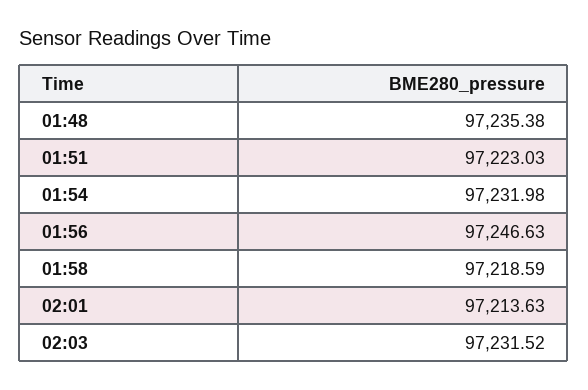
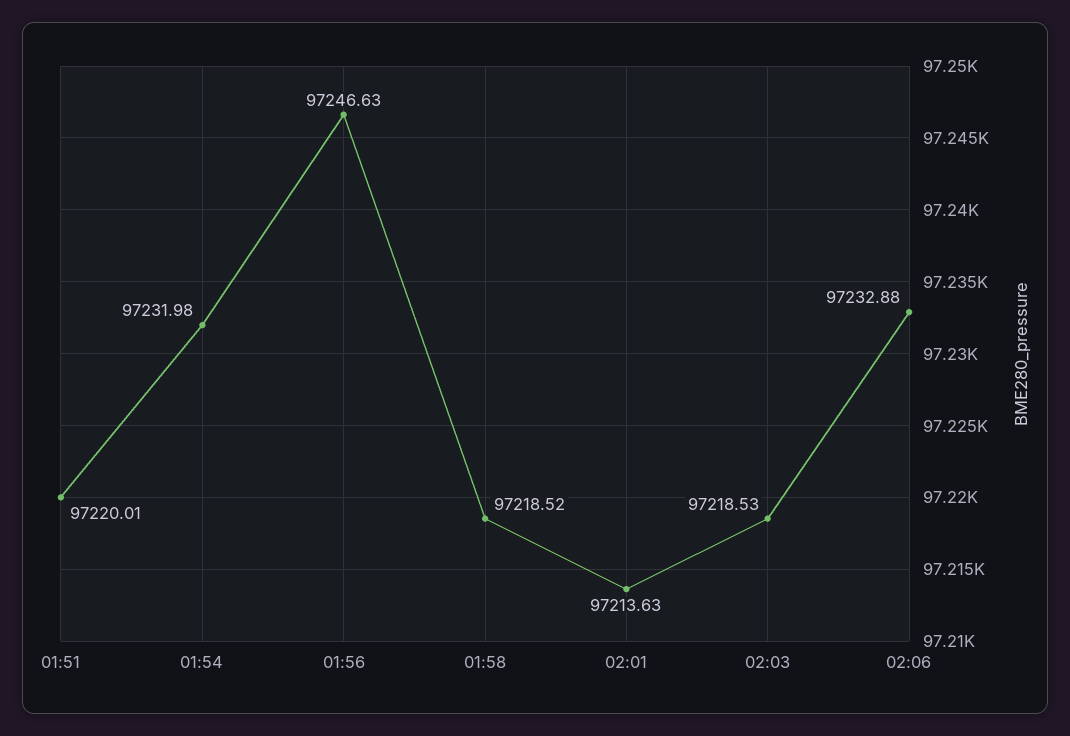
01:48: 97235.38 -> none
01:51: 97223.03 -> 97220.01
01:58: 97218.59 -> 97218.52
02:03: 97231.52 -> 97218.53
02:06: none -> 97232.88

